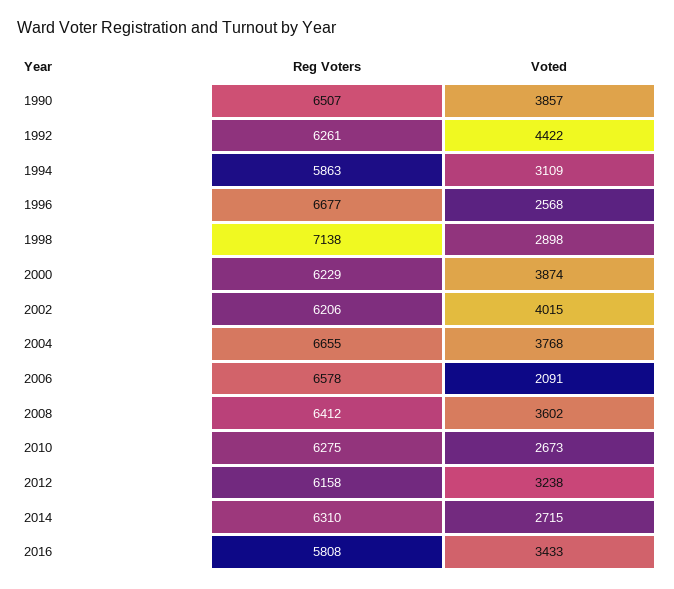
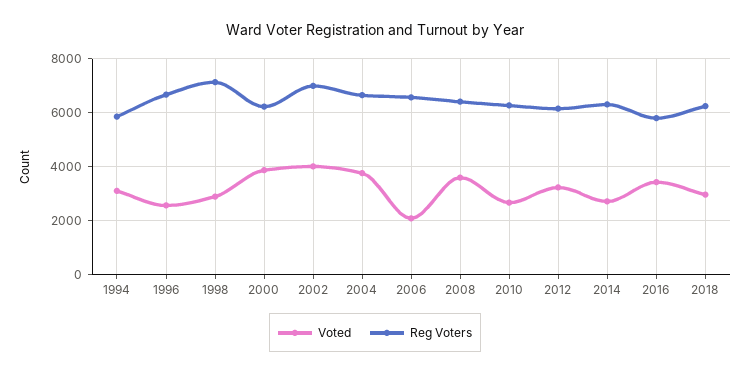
Reg Voters, 1990: 6507 -> none
Voted, 1990: 3857 -> none
Reg Voters, 1992: 6261 -> none
Voted, 1992: 4422 -> none
Reg Voters, 2002: 6206 -> 7000
Voted, 2018: none -> 3000
Reg Voters, 2018: none -> 6250

